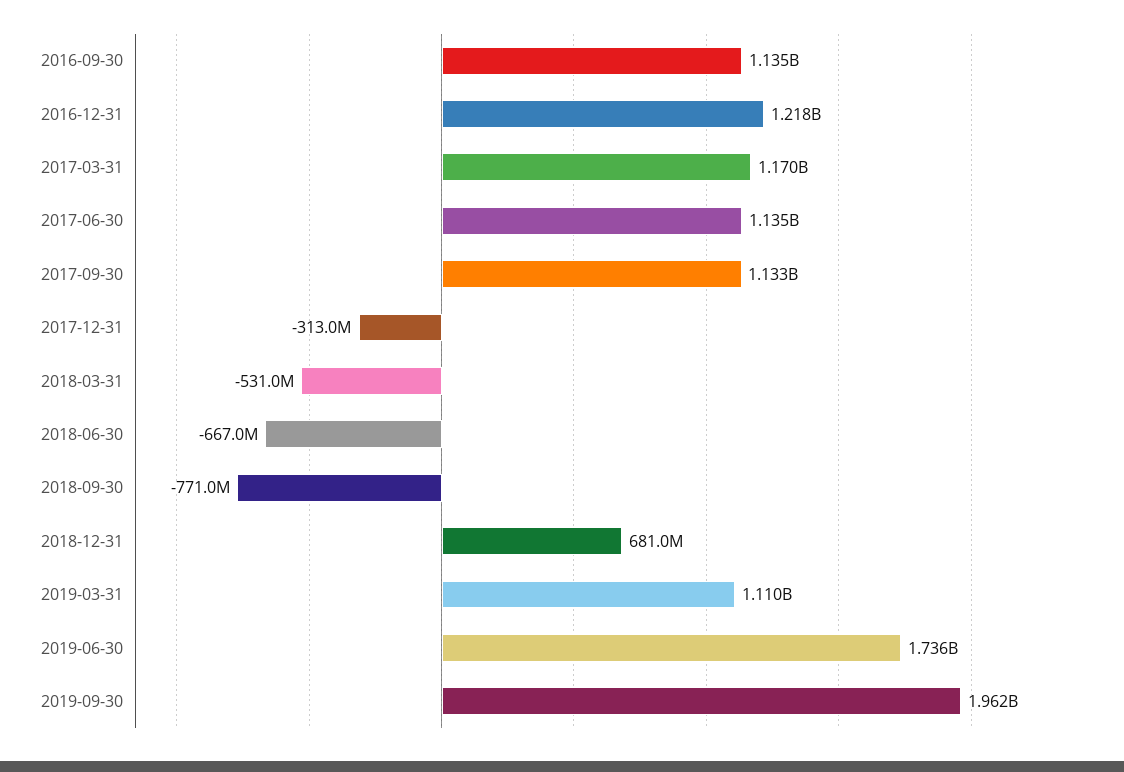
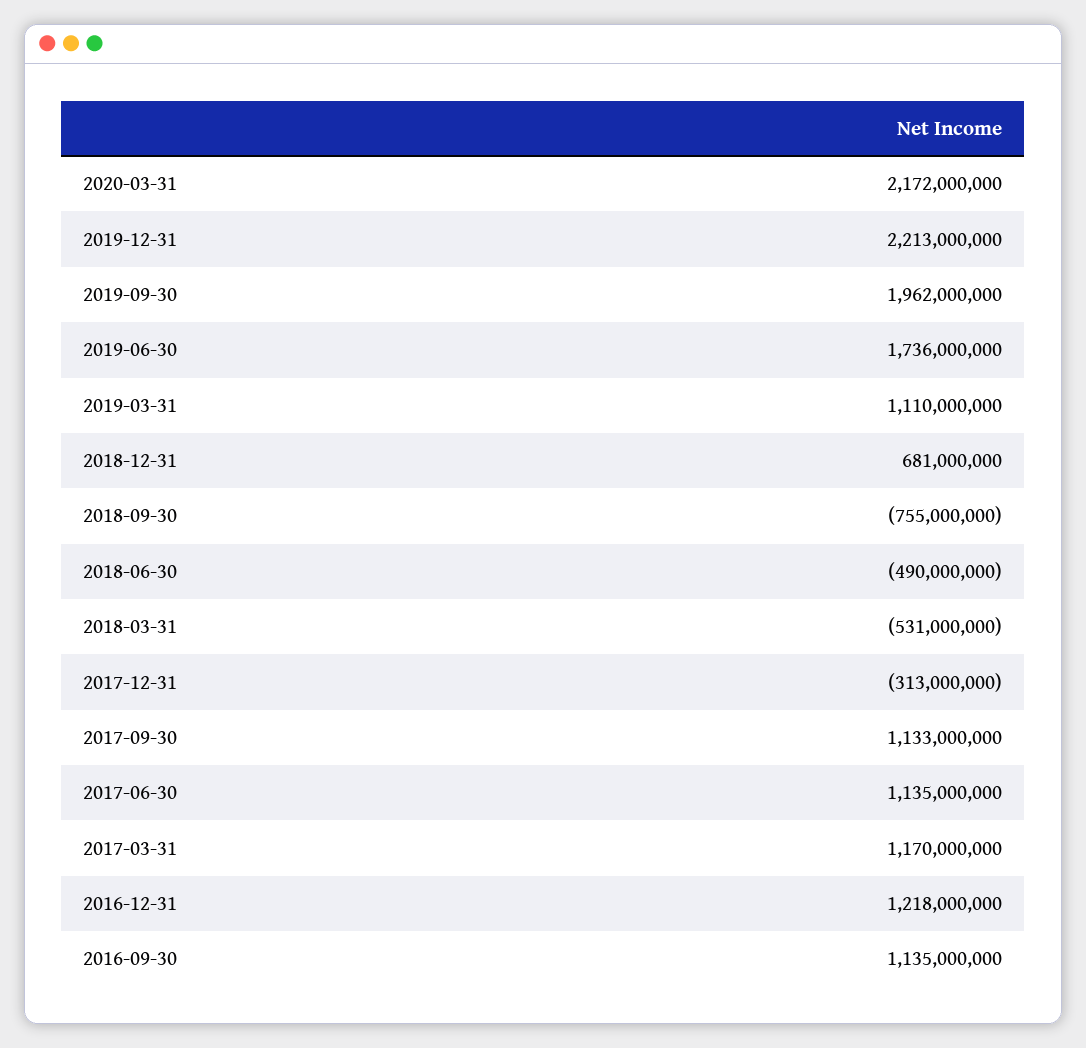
2018-06-30: -667000000 -> -490000000
2018-09-30: -771000000 -> -755000000
2020-03-31: none -> 2172000000
2019-12-31: none -> 2213000000

